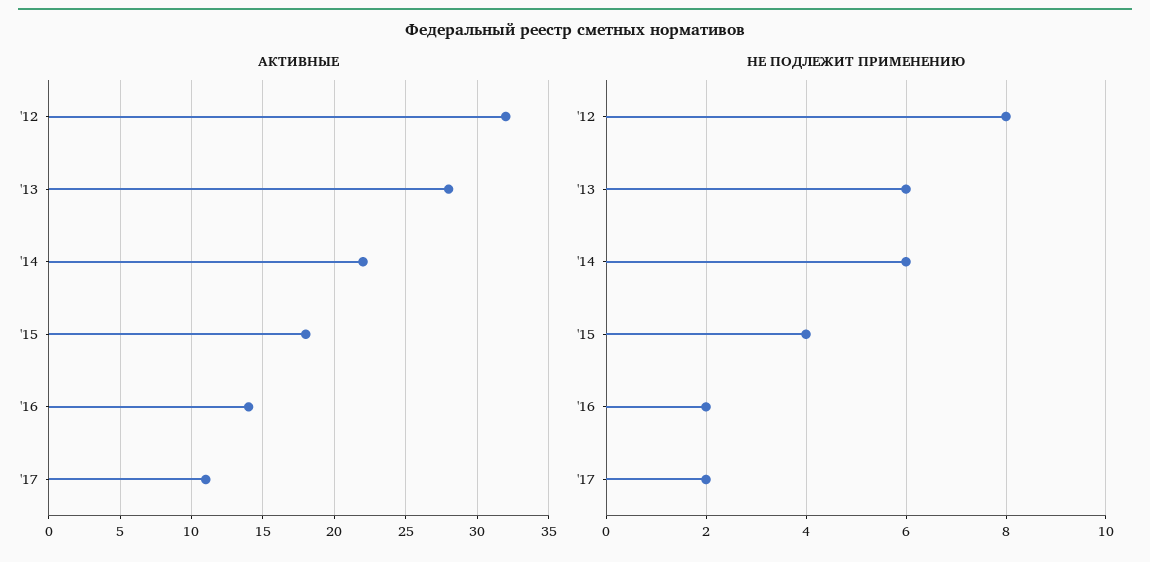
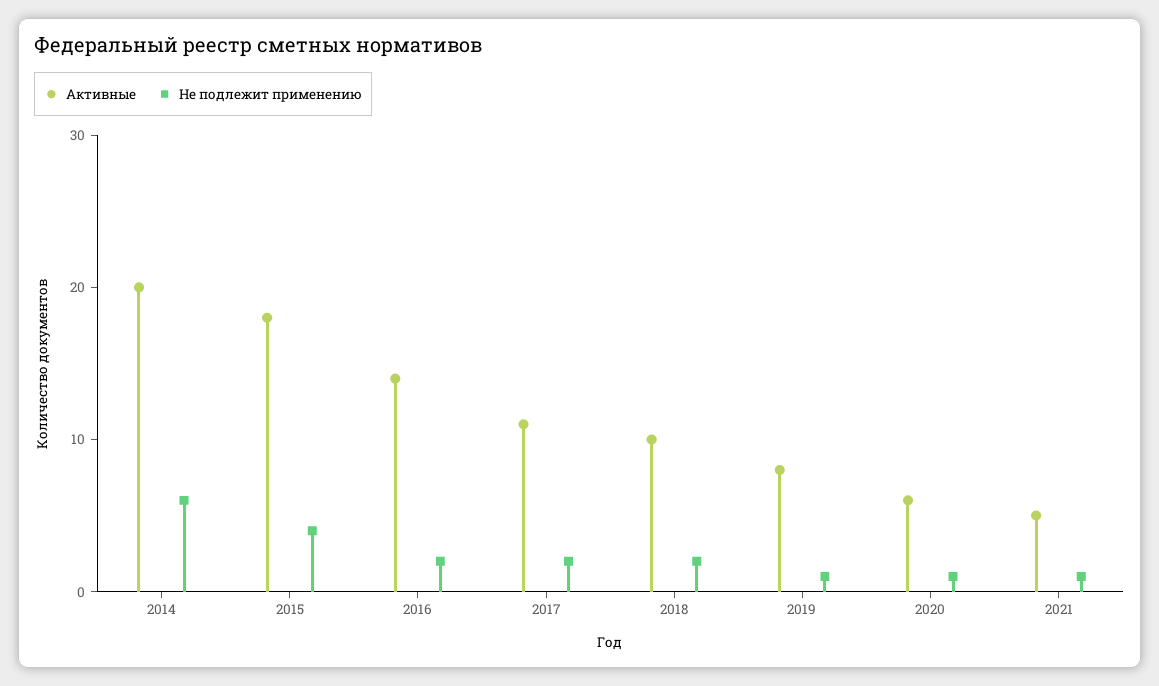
АКТИВНЫЕ, '12: 32 -> none
АКТИВНЫЕ, '13: 28 -> none
АКТИВНЫЕ, '14: 22 -> 20
НЕ ПОДЛЕЖИТ ПРИМЕНЕНИЮ, '12: 8 -> none
НЕ ПОДЛЕЖИТ ПРИМЕНЕНИЮ, '13: 6 -> none
АКТИВНЫЕ, 2018: none -> 10
НЕ ПОДЛЕЖИТ ПРИМЕНЕНИЮ, 2018: none -> 2
АКТИВНЫЕ, 2019: none -> 8
НЕ ПОДЛЕЖИТ ПРИМЕНЕНИЮ, 2019: none -> 1
АКТИВНЫЕ, 2020: none -> 6
НЕ ПОДЛЕЖИТ ПРИМЕНЕНИЮ, 2020: none -> 1
АКТИВНЫЕ, 2021: none -> 5
НЕ ПОДЛЕЖИТ ПРИМЕНЕНИЮ, 2021: none -> 1

